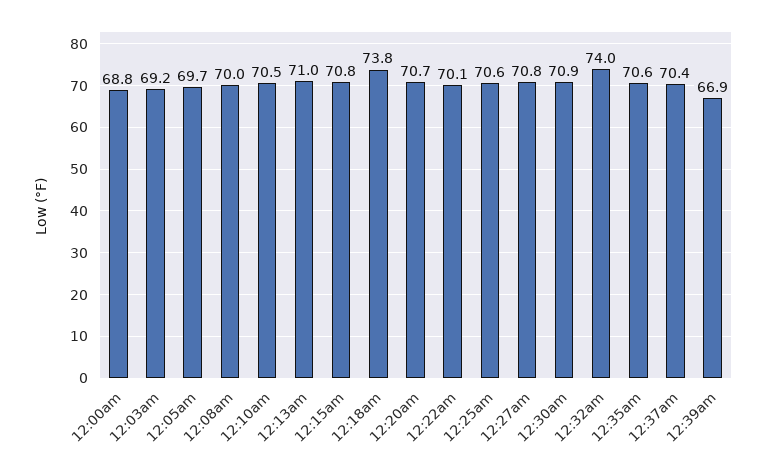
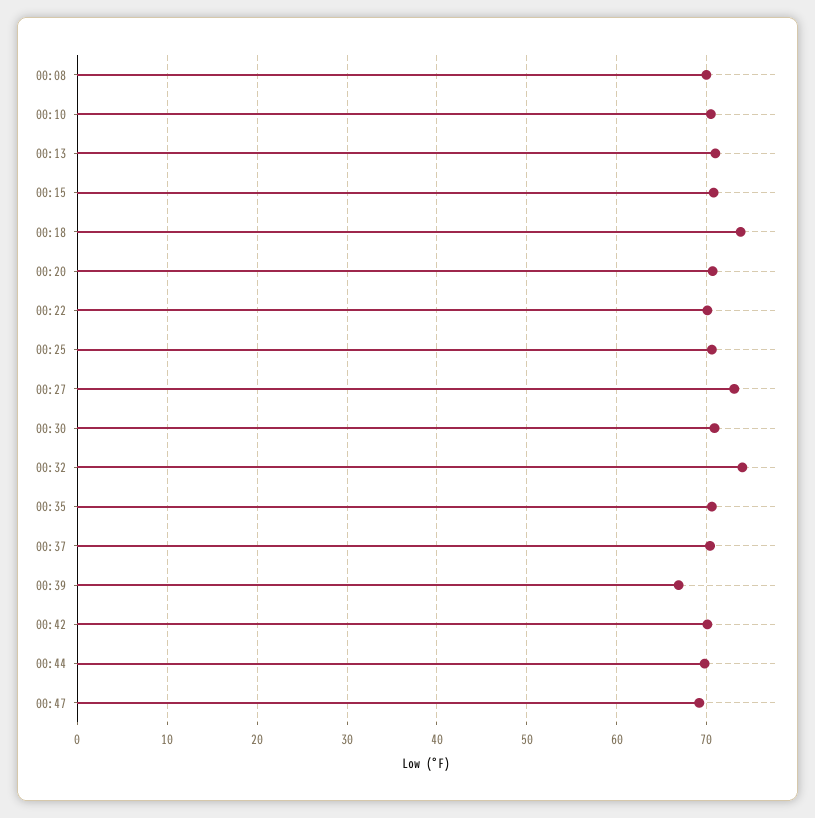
12:00am: 68.8 -> none
12:03am: 69.2 -> none
12:05am: 69.7 -> none
12:27am: 70.8 -> 73
00:42: none -> 70
00:44: none -> 70
00:47: none -> 69

